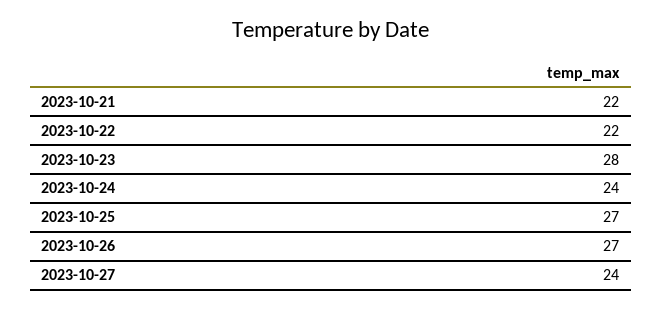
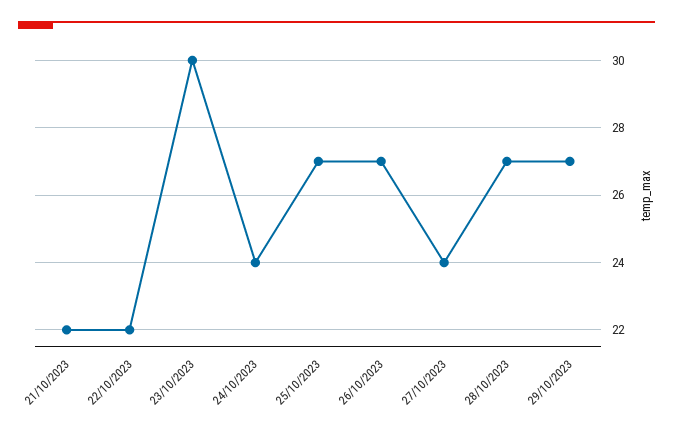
2023-10-23: 28 -> 30
28/10/2023: none -> 27
29/10/2023: none -> 27

